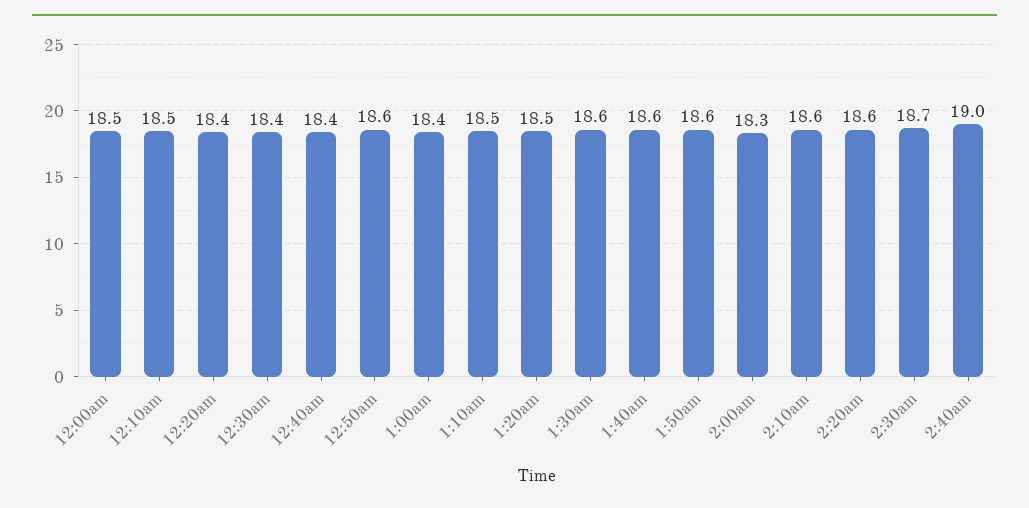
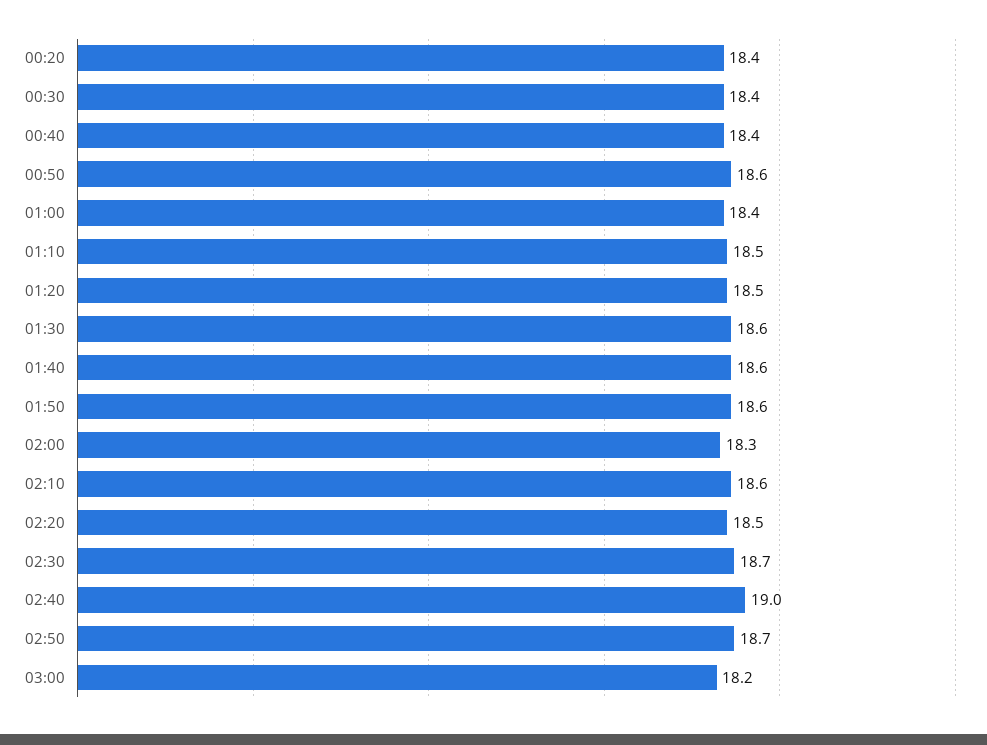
12:00am: 18.5 -> none
12:10am: 18.5 -> none
2:20am: 18.6 -> 18.5
02:50: none -> 18.7
03:00: none -> 18.2

